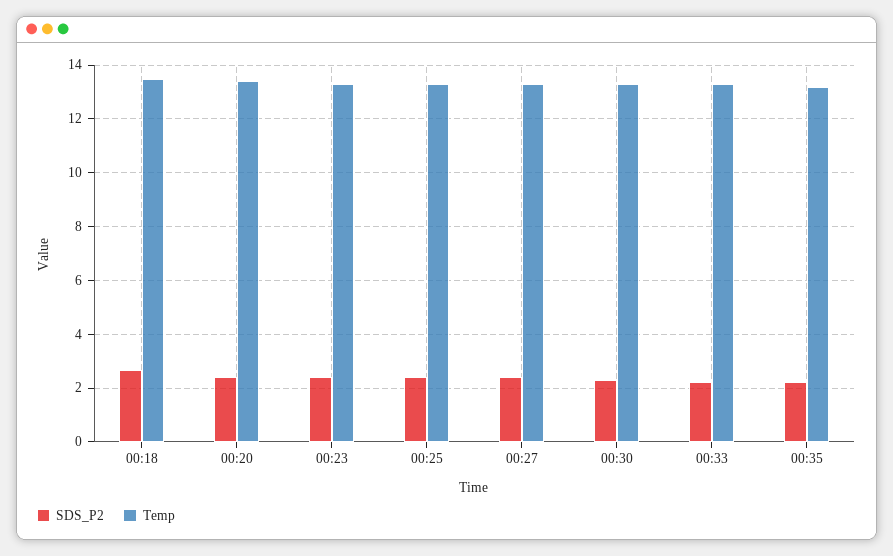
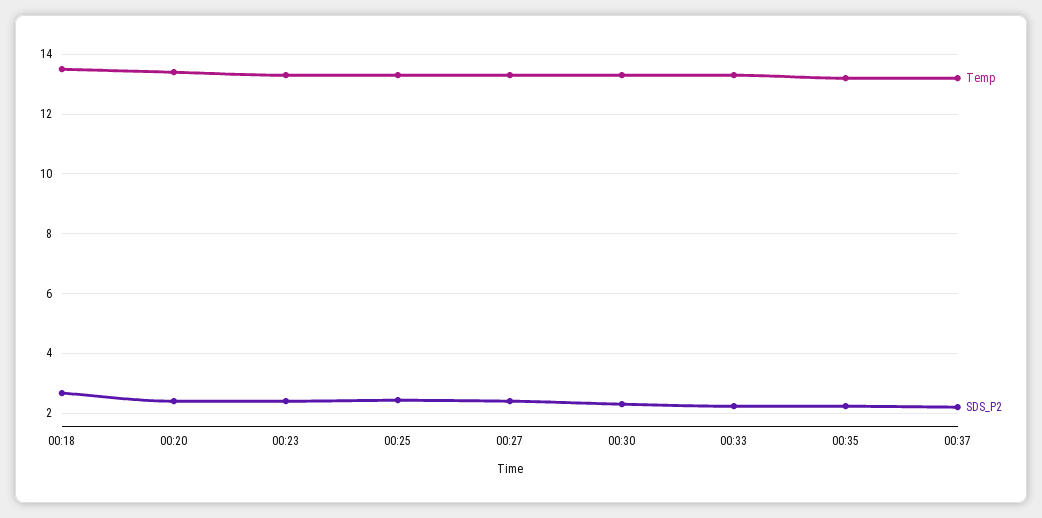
Temp, 00:37: none -> 13.25
SDS_P2, 00:37: none -> 2.25

